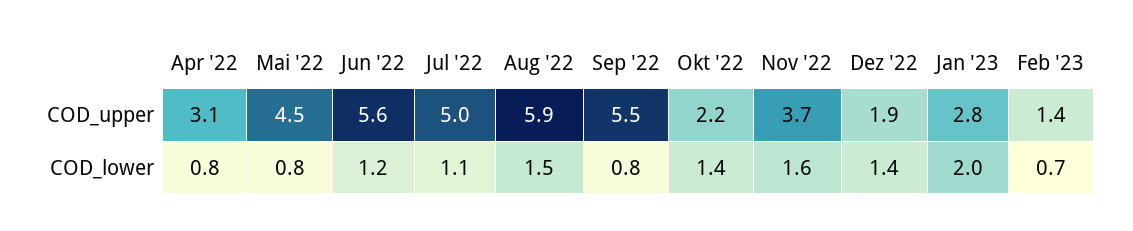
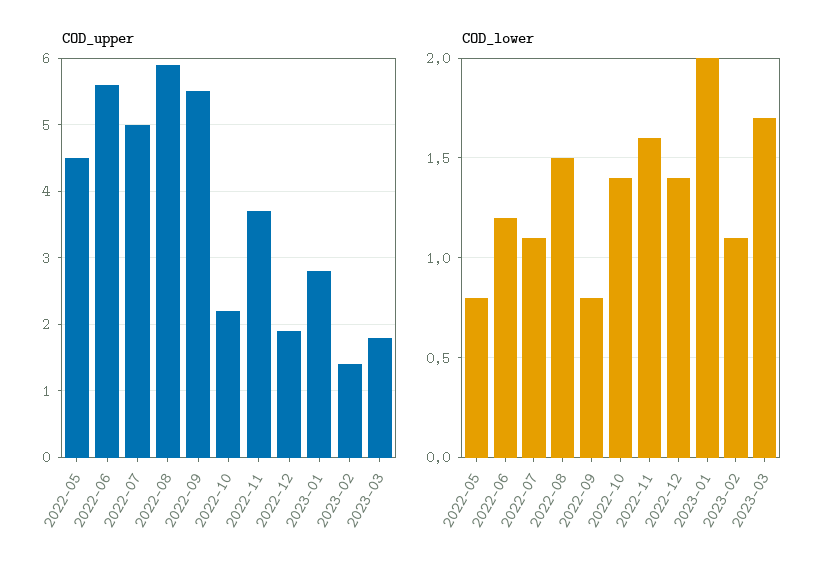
COD_upper, Apr '22: 3.1 -> none
COD_lower, Apr '22: 0.8 -> none
COD_lower, Feb '23: 0.7 -> 1.1
COD_upper, 2023-03: none -> 1.8
COD_lower, 2023-03: none -> 1.7

